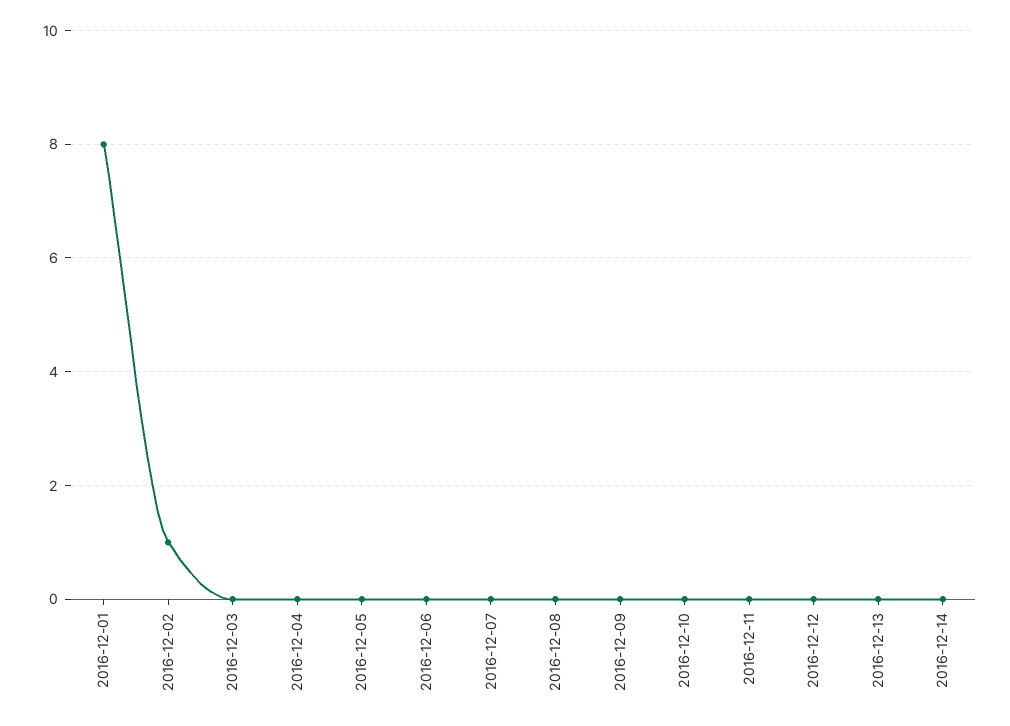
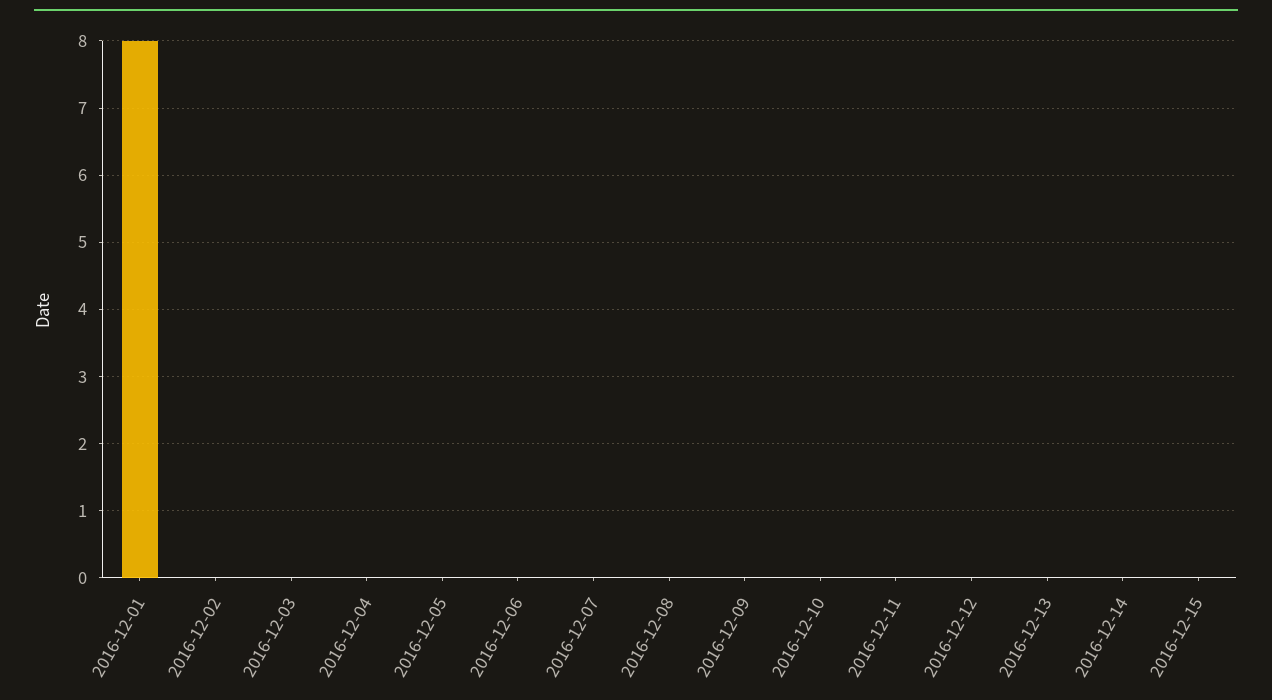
2016-12-02: 1 -> 0
2016-12-15: none -> 0

